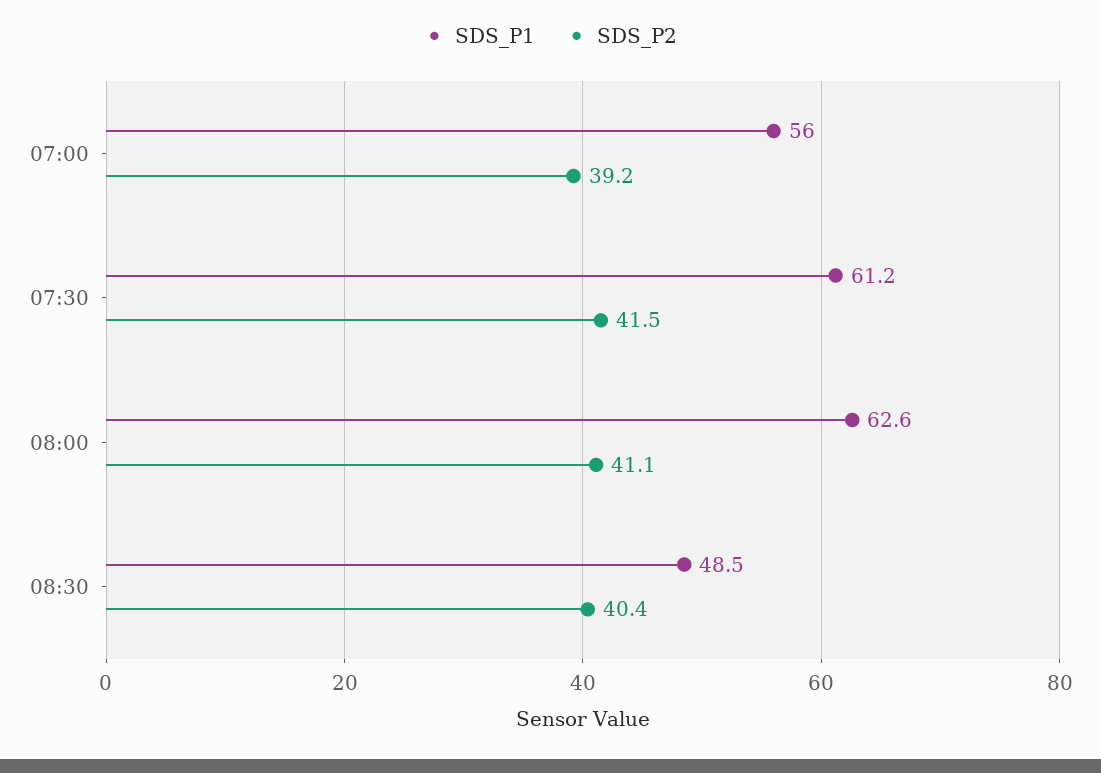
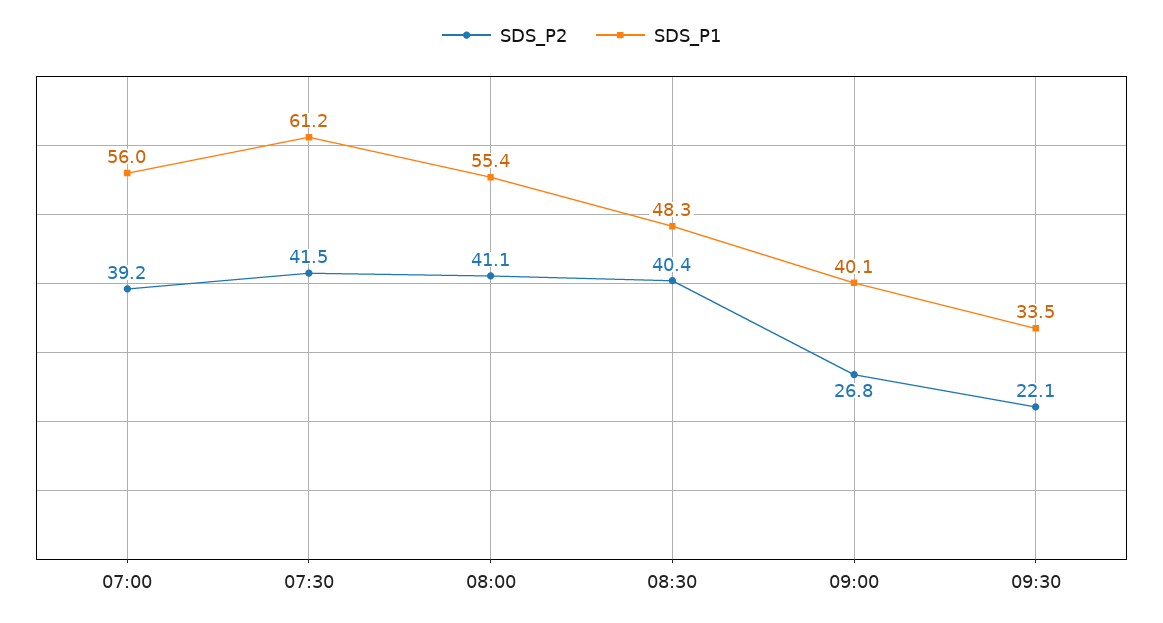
SDS_P1, 08:00: 62.6 -> 55.4
SDS_P1, 08:30: 48.5 -> 48.3
SDS_P2, 09:00: none -> 26.8
SDS_P1, 09:00: none -> 40.1
SDS_P2, 09:30: none -> 22.1
SDS_P1, 09:30: none -> 33.5

